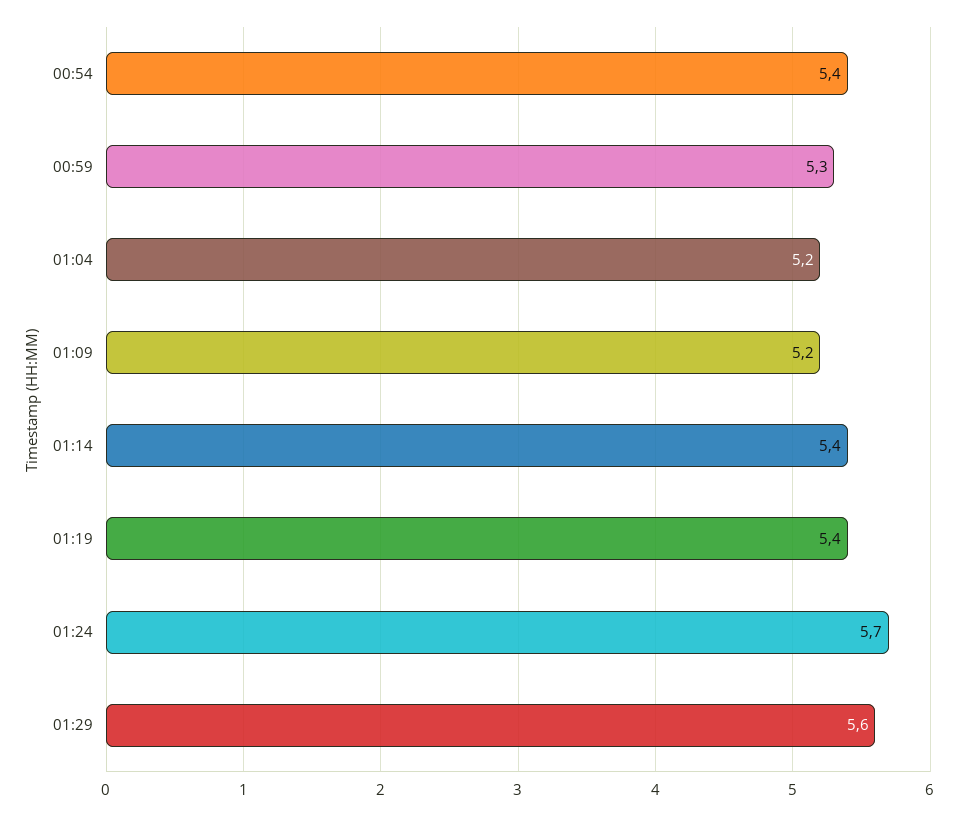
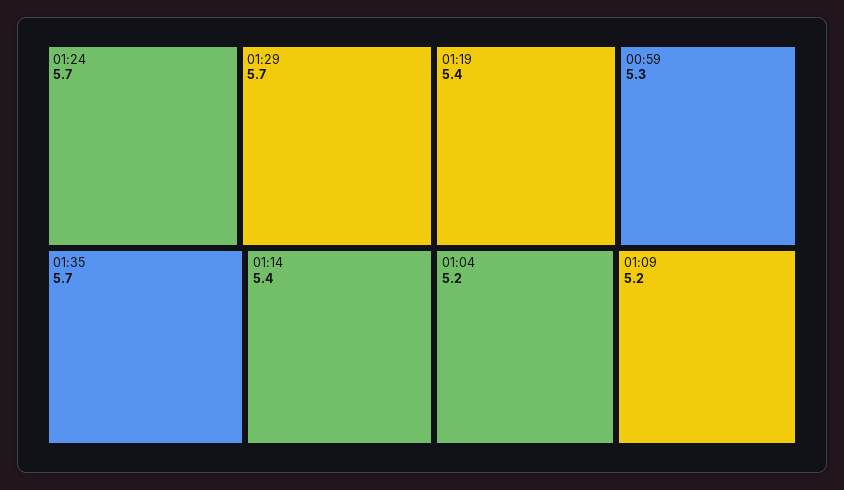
00:54: 5.4 -> none
01:29: 5.6 -> 5.7
01:35: none -> 5.7

